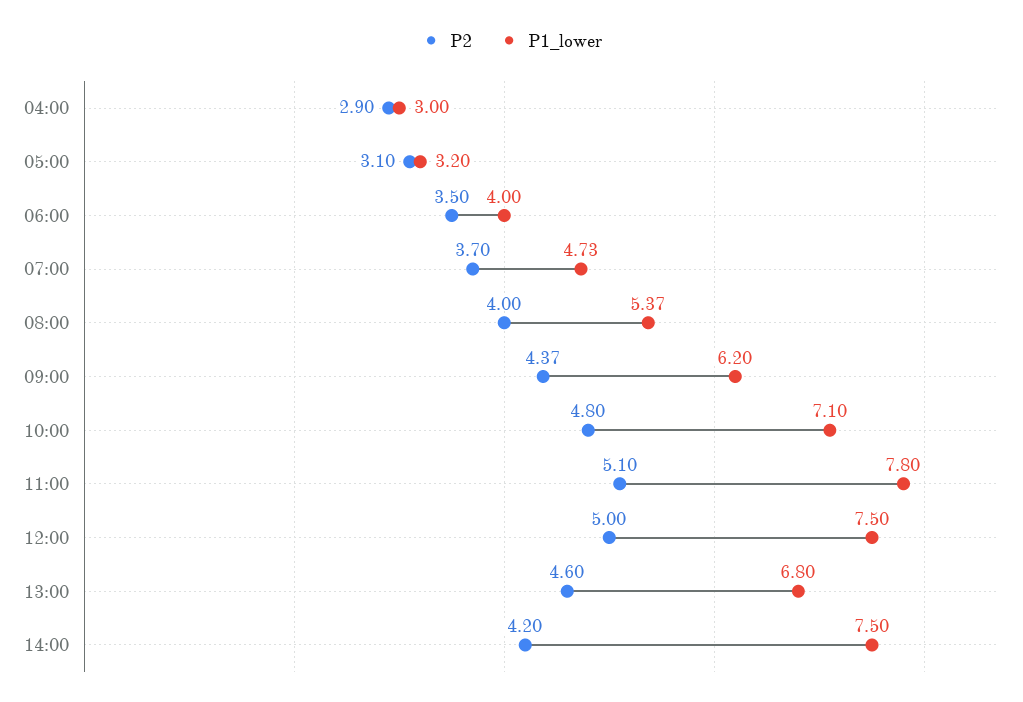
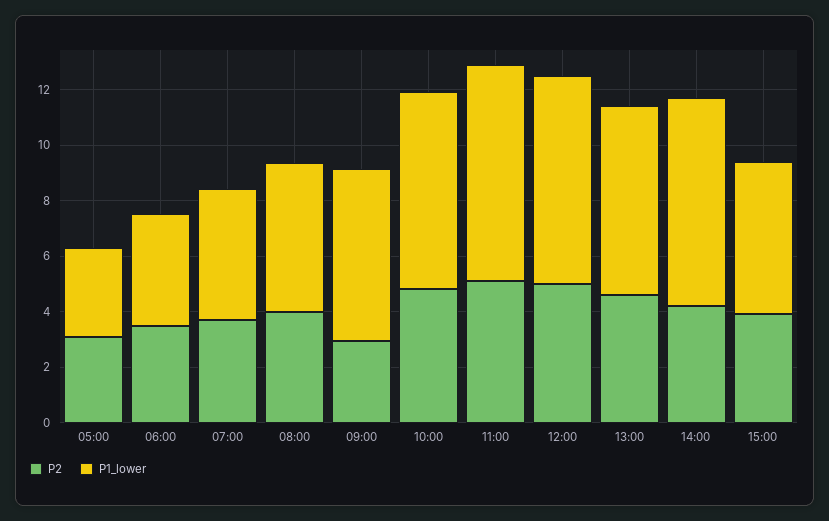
P2, 04:00: 2.9 -> none
P1_lower, 04:00: 3 -> none
P2, 09:00: 4.37 -> 3
P2, 15:00: none -> 4
P1_lower, 15:00: none -> 5.5

